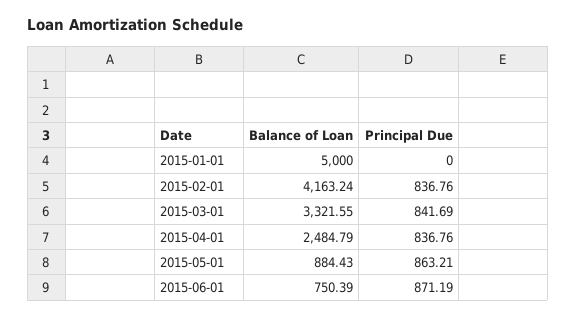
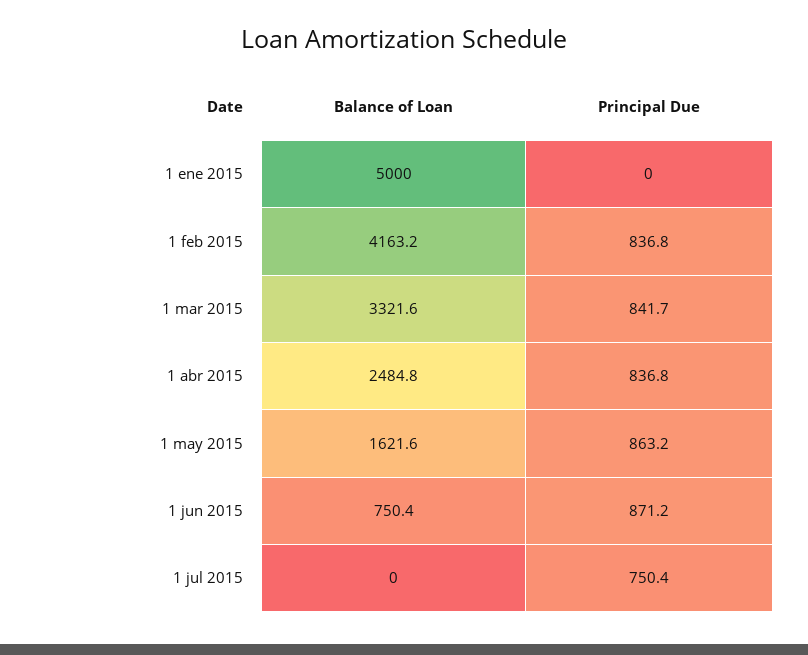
Balance of Loan, 2015-05-01: 884.43 -> 1621.6
Balance of Loan, 1 jul 2015: none -> 0
Principal Due, 1 jul 2015: none -> 750.4

